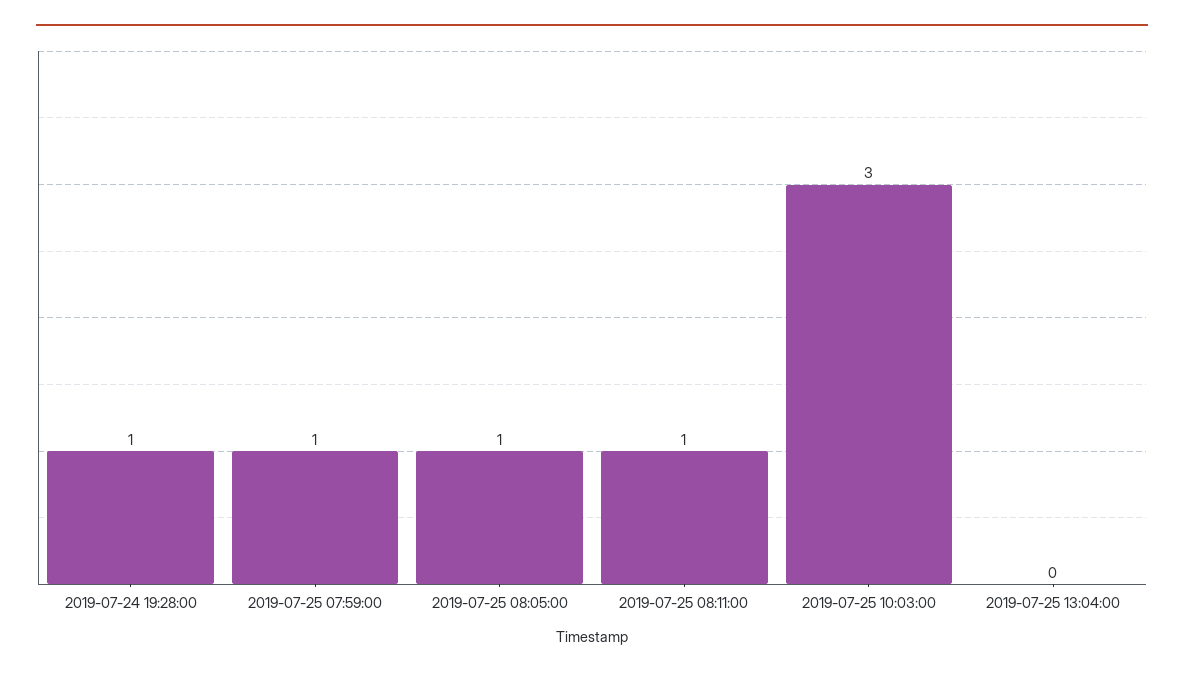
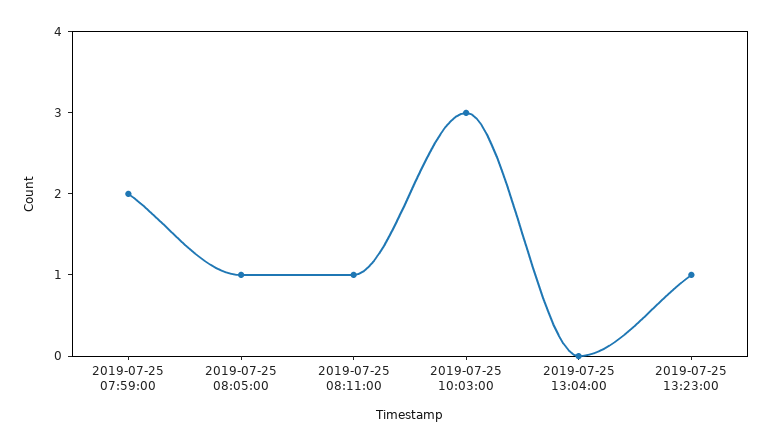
2019-07-24 19:28:00: 1 -> none
2019-07-25 07:59:00: 1 -> 2
2019-07-25 13:23:00: none -> 1

